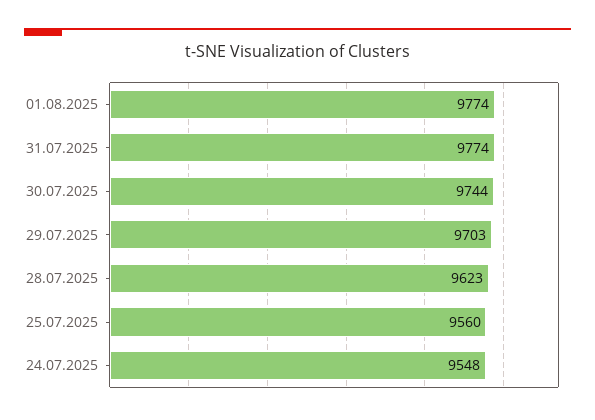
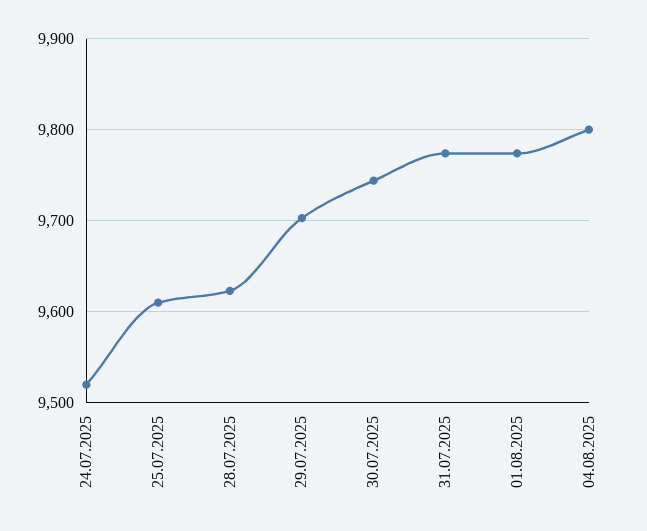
25.07.2025: 9560 -> 9610
24.07.2025: 9548 -> 9520
04.08.2025: none -> 9800

